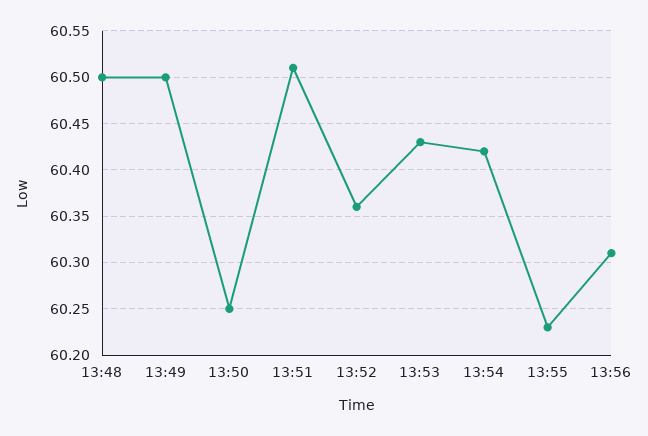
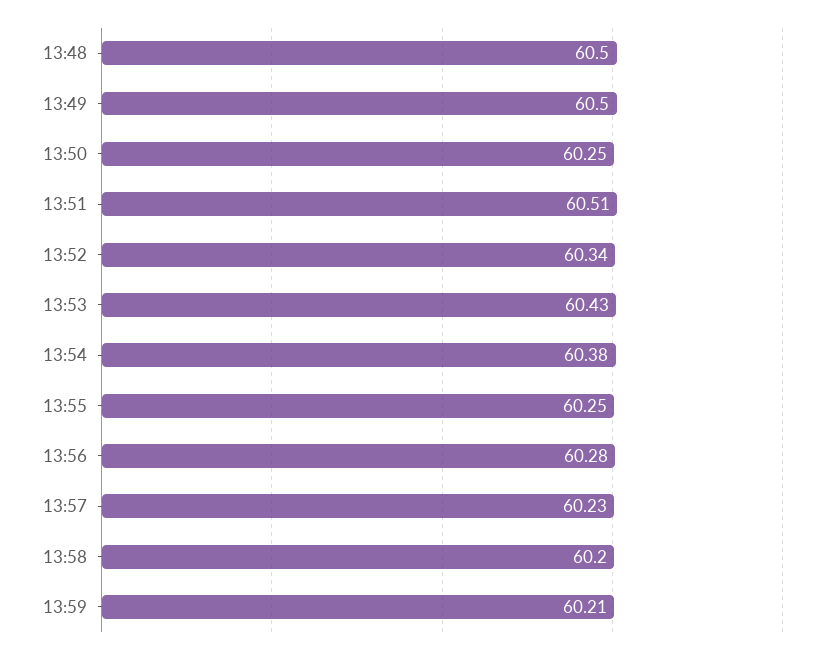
13:52: 60.36 -> 60.34
13:54: 60.42 -> 60.38
13:55: 60.23 -> 60.25
13:56: 60.31 -> 60.28
13:57: none -> 60.23
13:58: none -> 60.2
13:59: none -> 60.21

